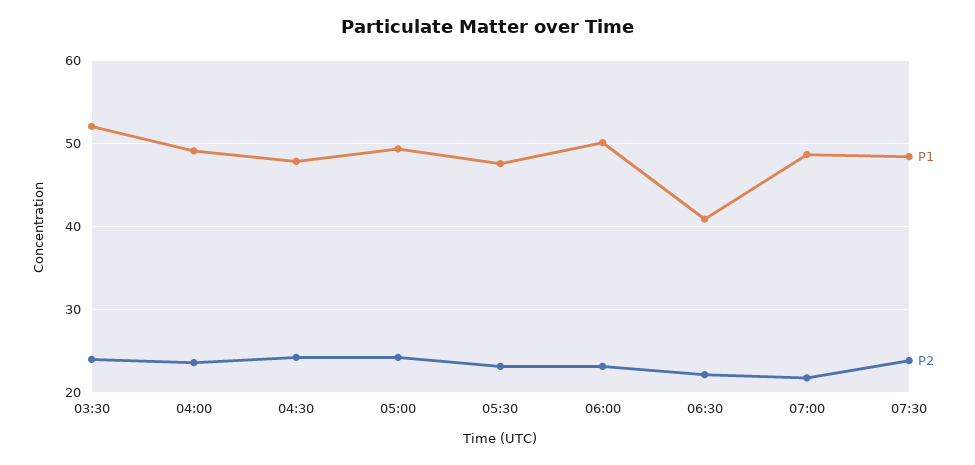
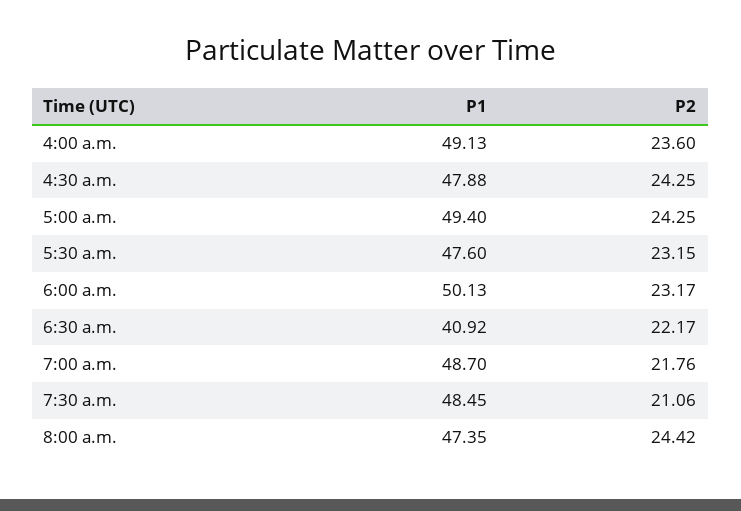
P1, 03:30: 52 -> none
P2, 03:30: 24 -> none
P2, 07:30: 24 -> 21.06
P1, 8:00 a.m.: none -> 47.35
P2, 8:00 a.m.: none -> 24.42

